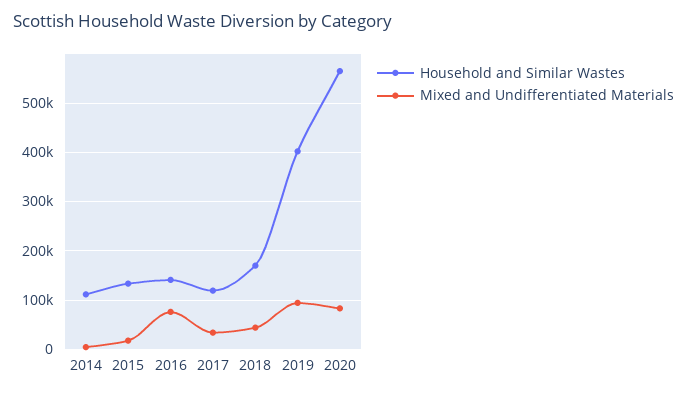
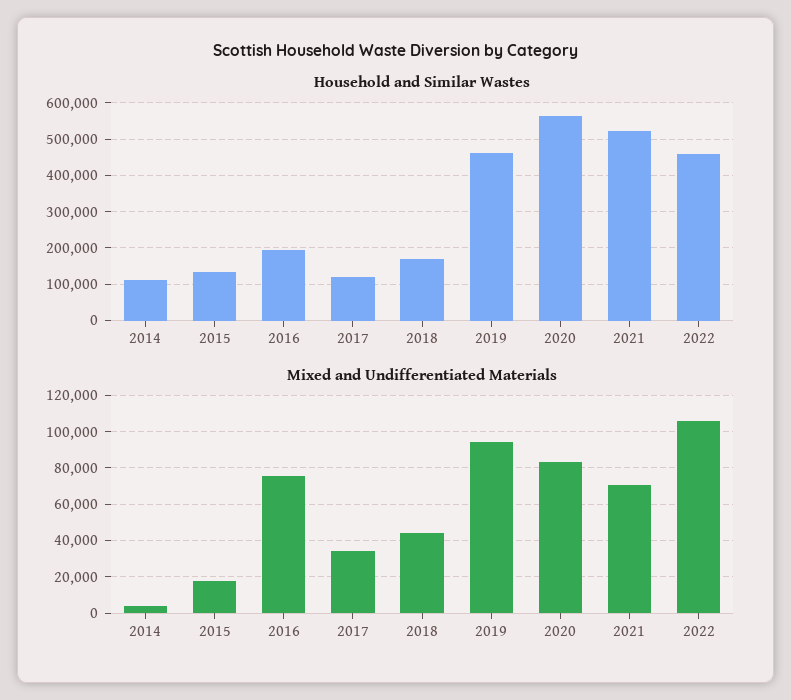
Household and Similar Wastes, 2016: 140000 -> 200000
Household and Similar Wastes, 2019: 400000 -> 460000
Household and Similar Wastes, 2021: none -> 520000
Household and Similar Wastes, 2022: none -> 460000
Mixed and Undifferentiated Materials, 2021: none -> 70000
Mixed and Undifferentiated Materials, 2022: none -> 105000

